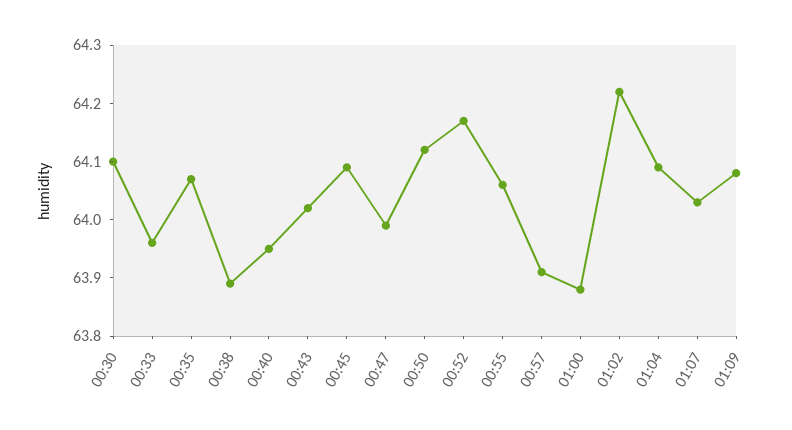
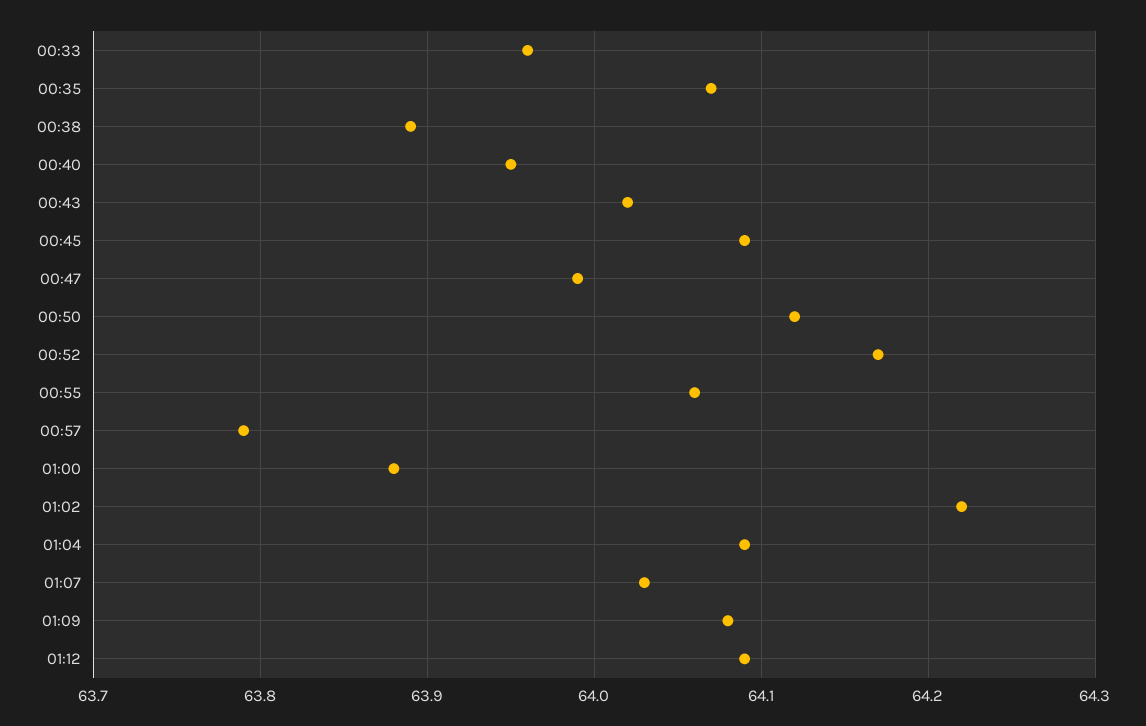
00:30: 64.1 -> none
00:57: 63.9 -> 63.79
01:12: none -> 64.09

